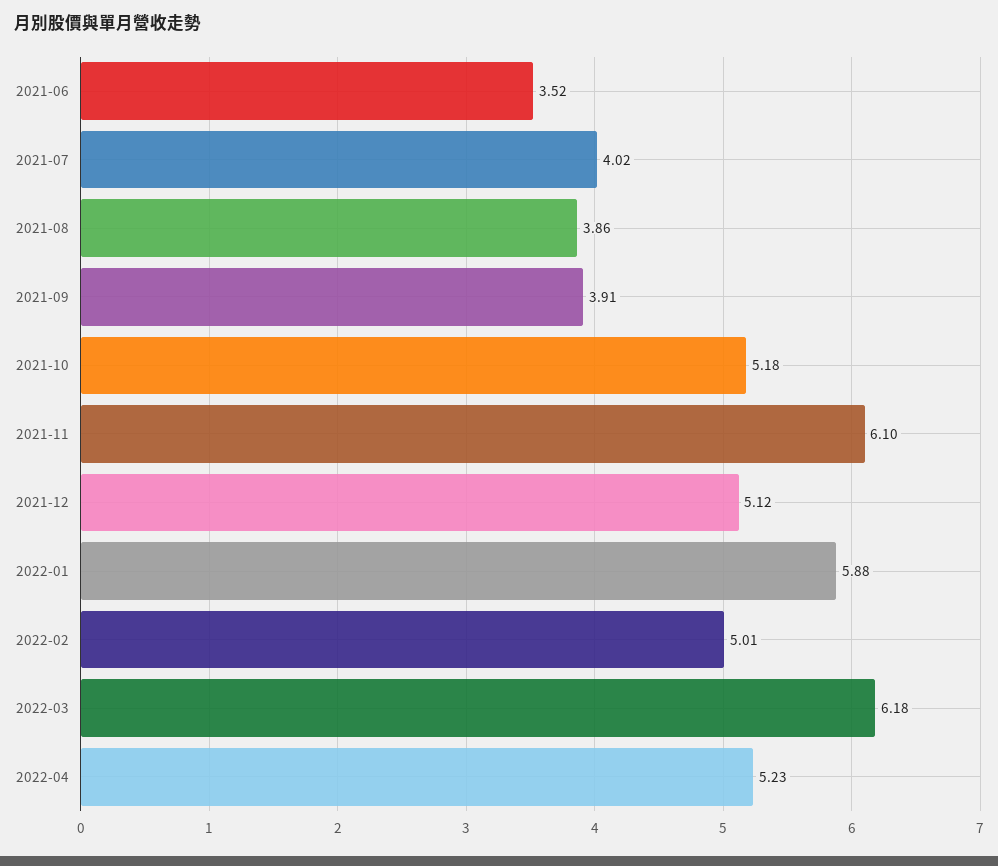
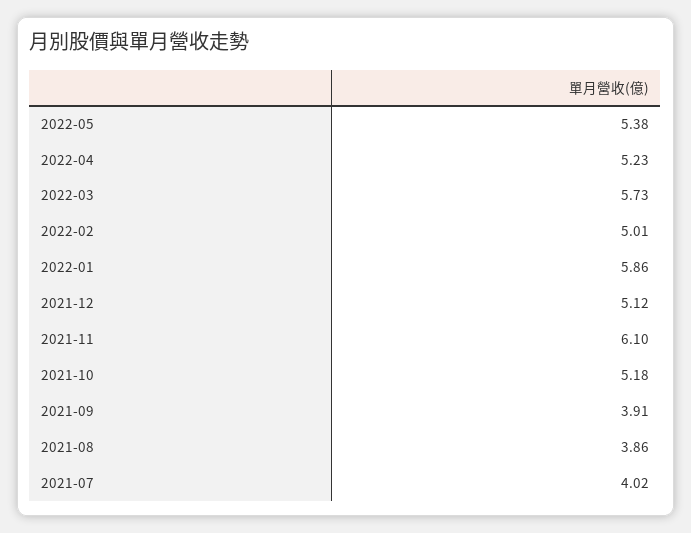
2021-06: 3.52 -> none
2022-01: 5.88 -> 5.86
2022-03: 6.18 -> 5.73
2022-05: none -> 5.38

